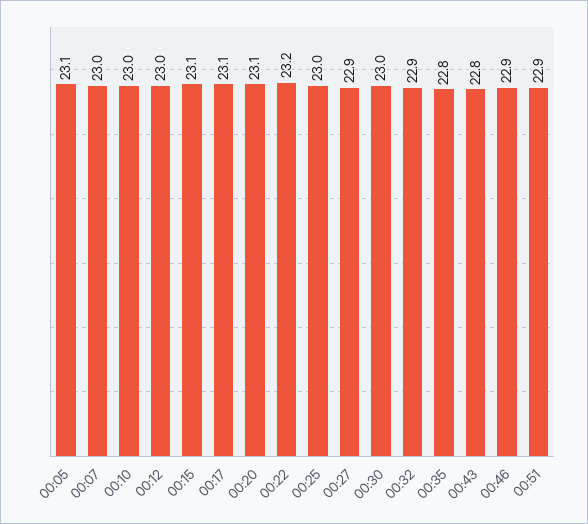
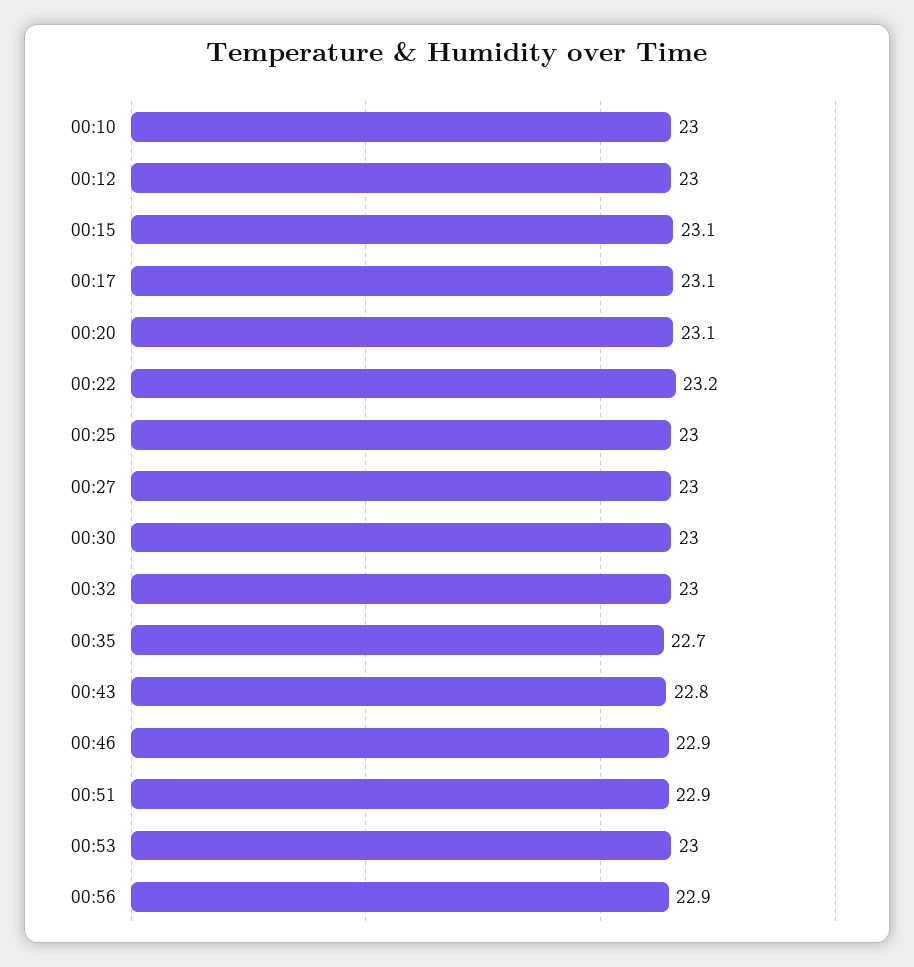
00:05: 23.1 -> none
00:07: 23 -> none
00:27: 22.9 -> 23
00:32: 22.9 -> 23
00:35: 22.8 -> 22.7
00:53: none -> 23
00:56: none -> 22.9

